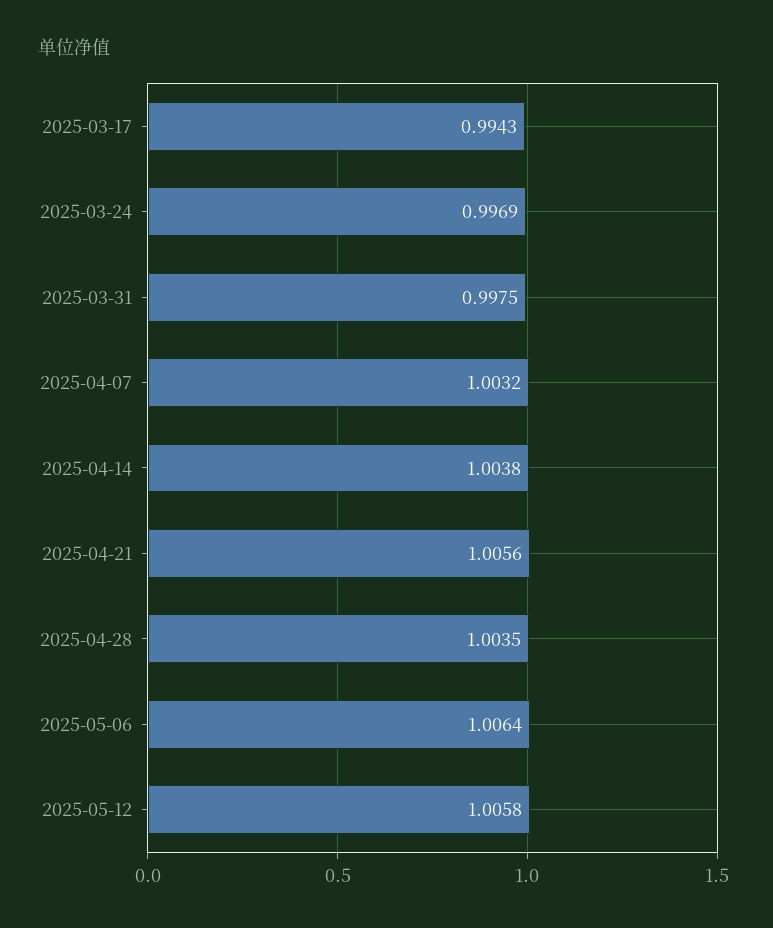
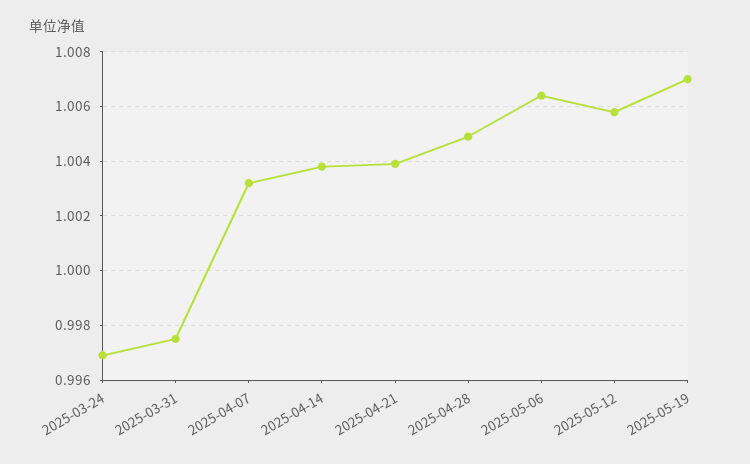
2025-03-17: 0.9943 -> none
2025-04-21: 1.0056 -> 1.004
2025-04-28: 1.0035 -> 1.005
2025-05-19: none -> 1.007

